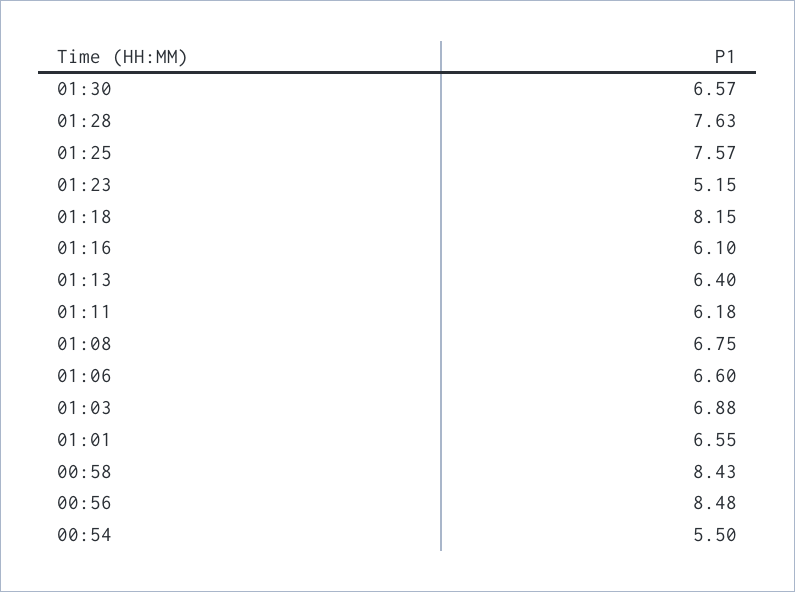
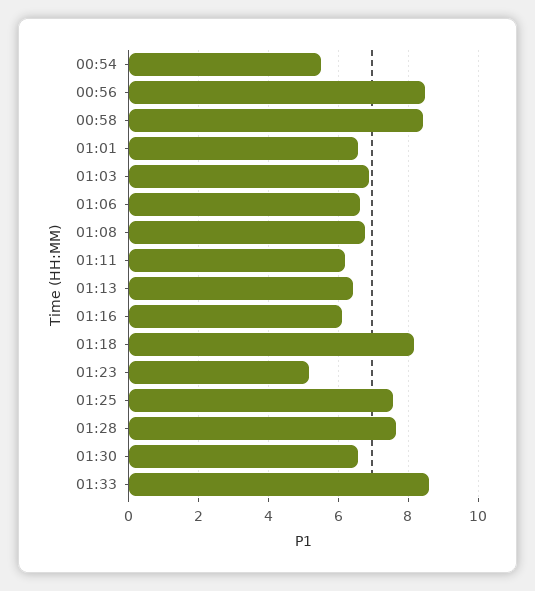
01:33: none -> 8.6

